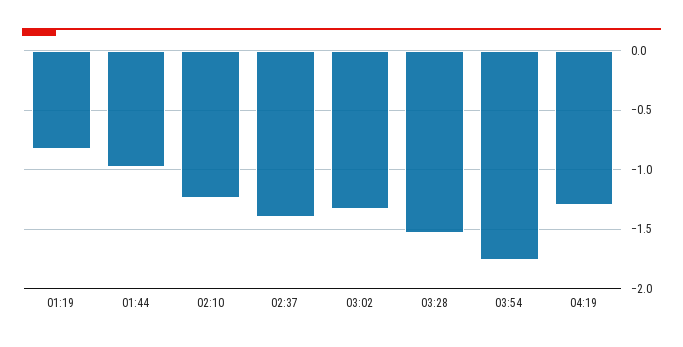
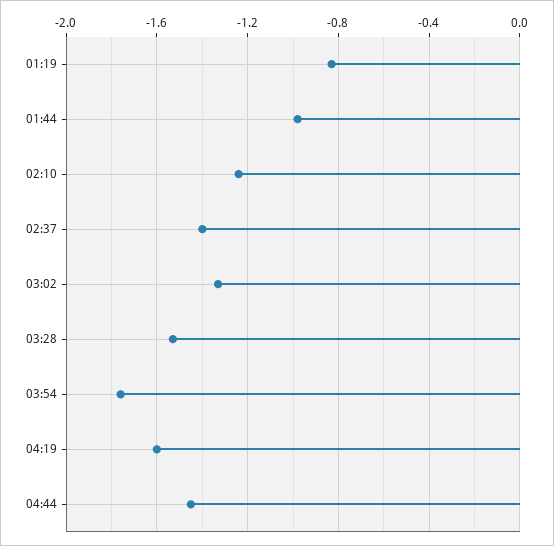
04:19: -1.3 -> -1.6
04:44: none -> -1.45

